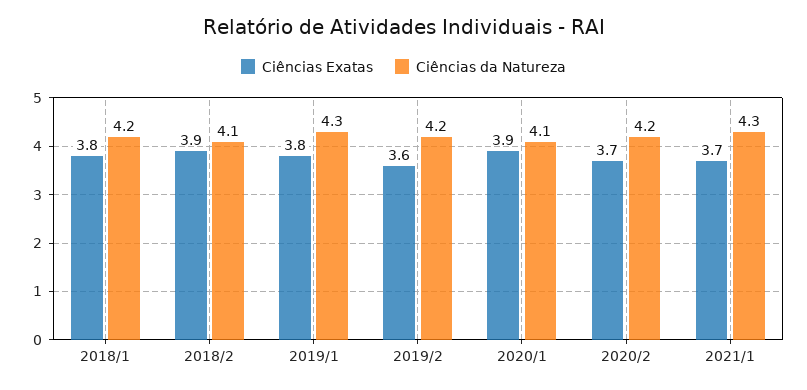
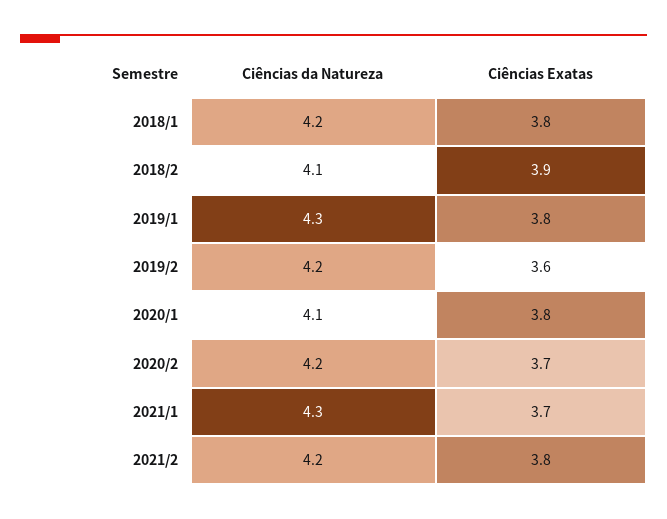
Ciências Exatas, 2020/1: 3.9 -> 3.8
Ciências da Natureza, 2021/2: none -> 4.2
Ciências Exatas, 2021/2: none -> 3.8

